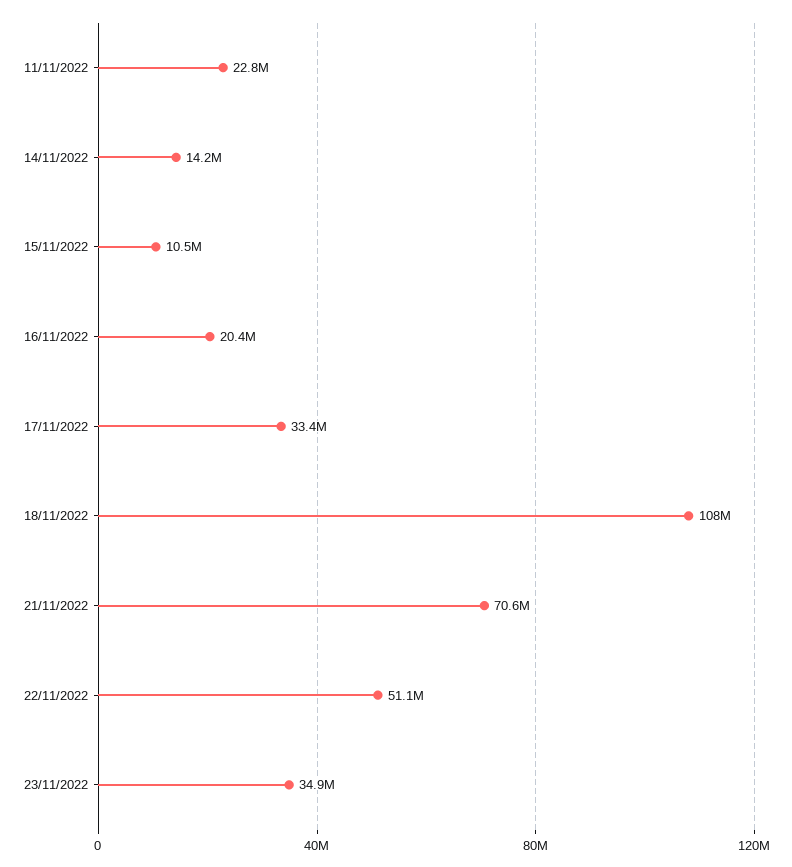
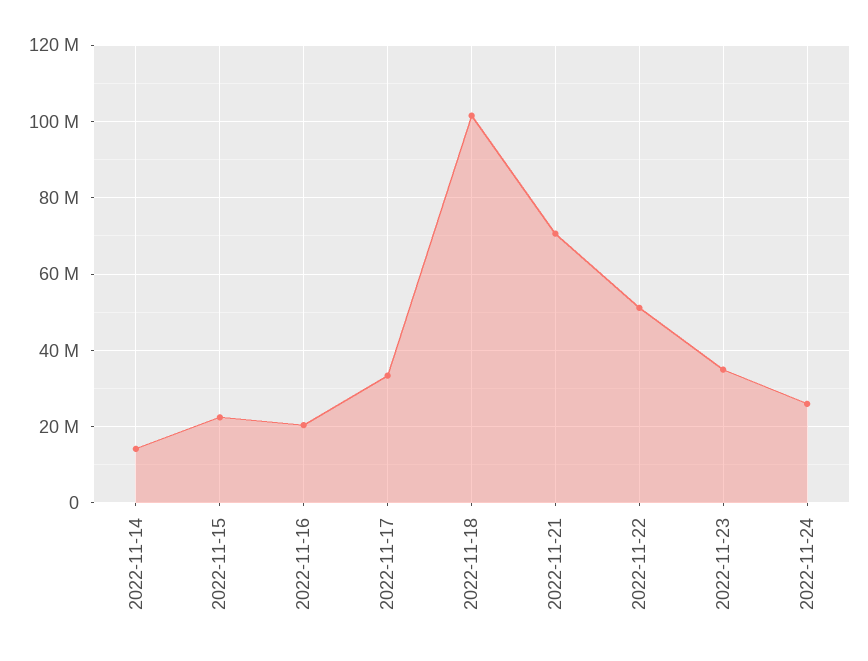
11/11/2022: 22800000 -> none
15/11/2022: 10500000 -> 22000000
18/11/2022: 108000000 -> 102000000
2022-11-24: none -> 26000000

